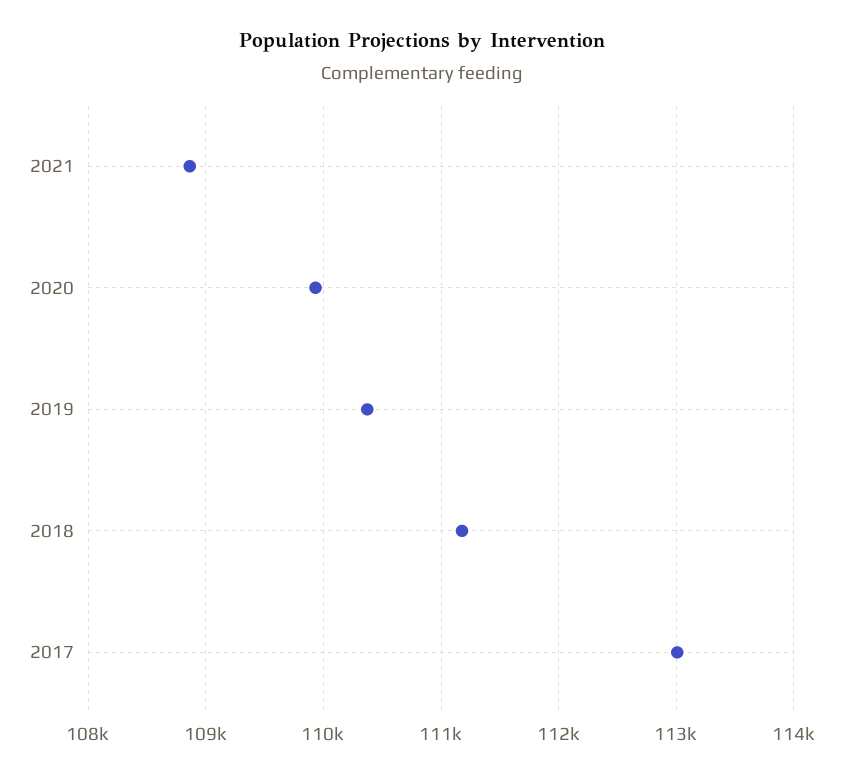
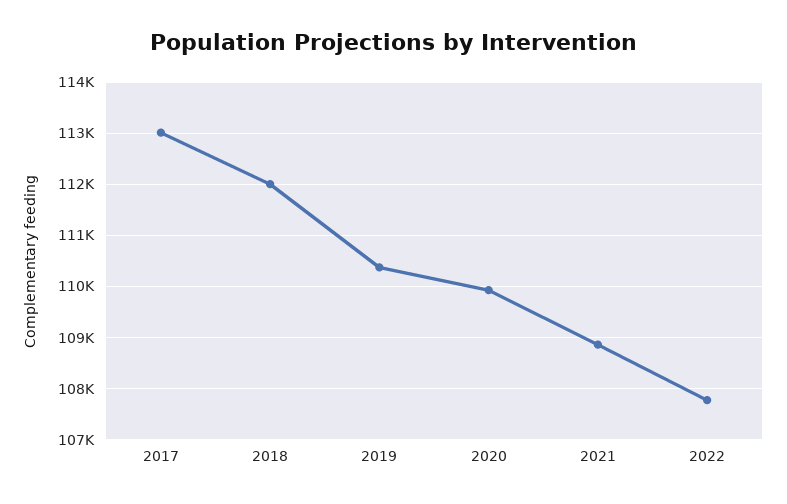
2018: 111200 -> 112000
2022: none -> 107800

